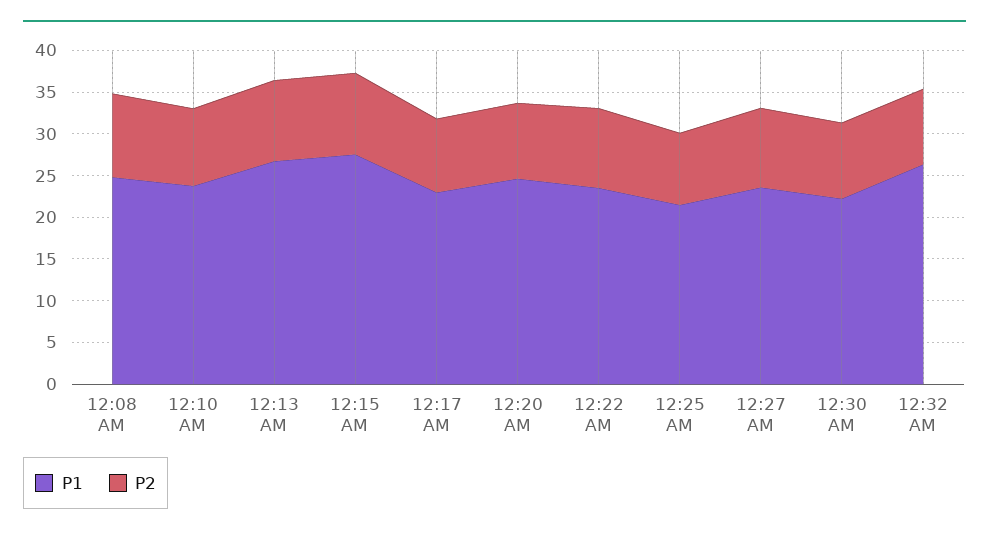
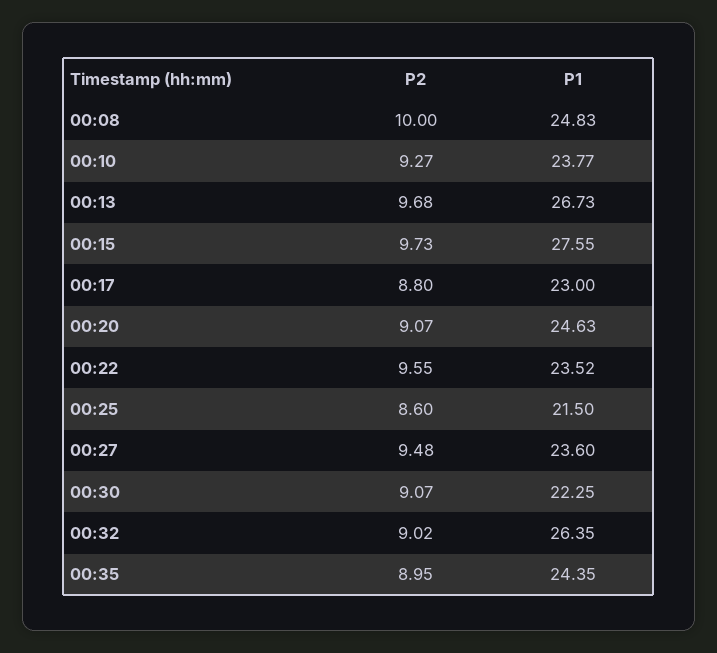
P2, 00:35: none -> 8.95
P1, 00:35: none -> 24.35

